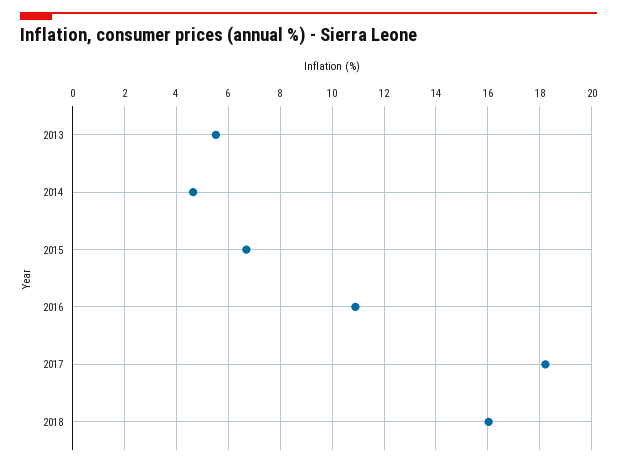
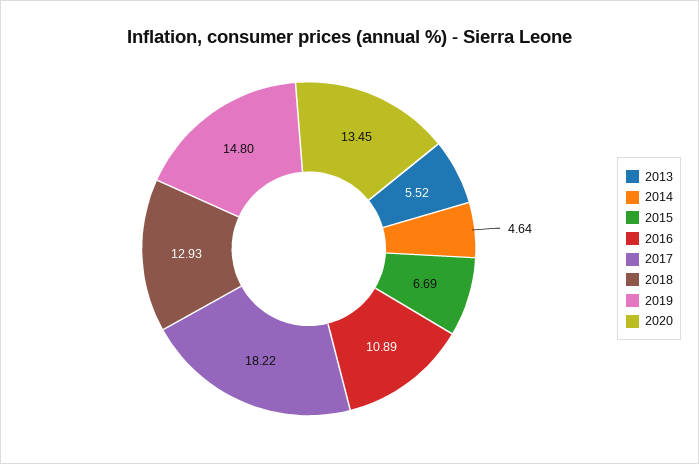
2018: 16 -> 12.93
2019: none -> 14.8
2020: none -> 13.45

